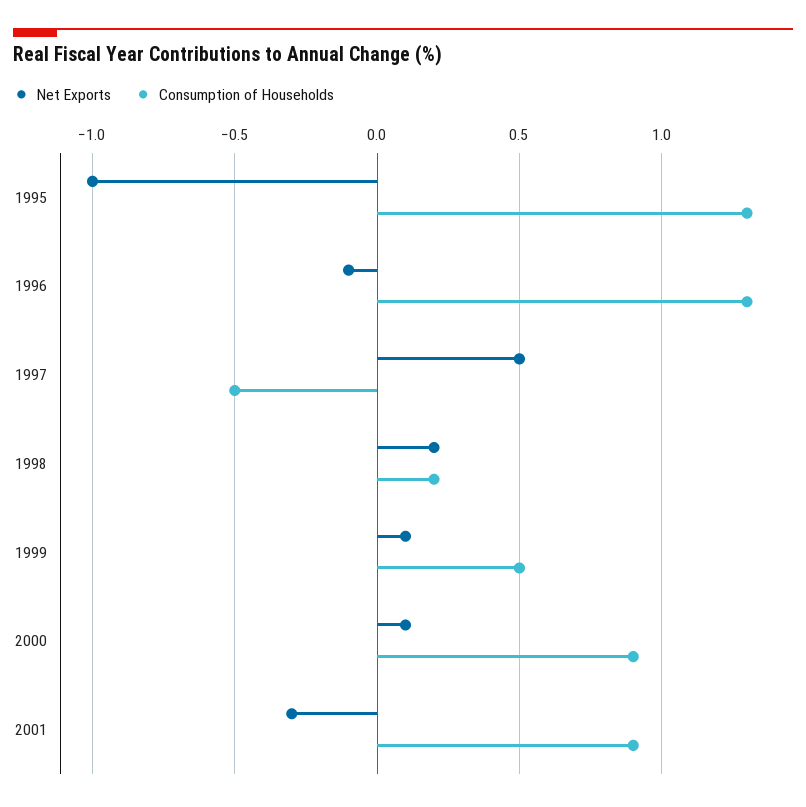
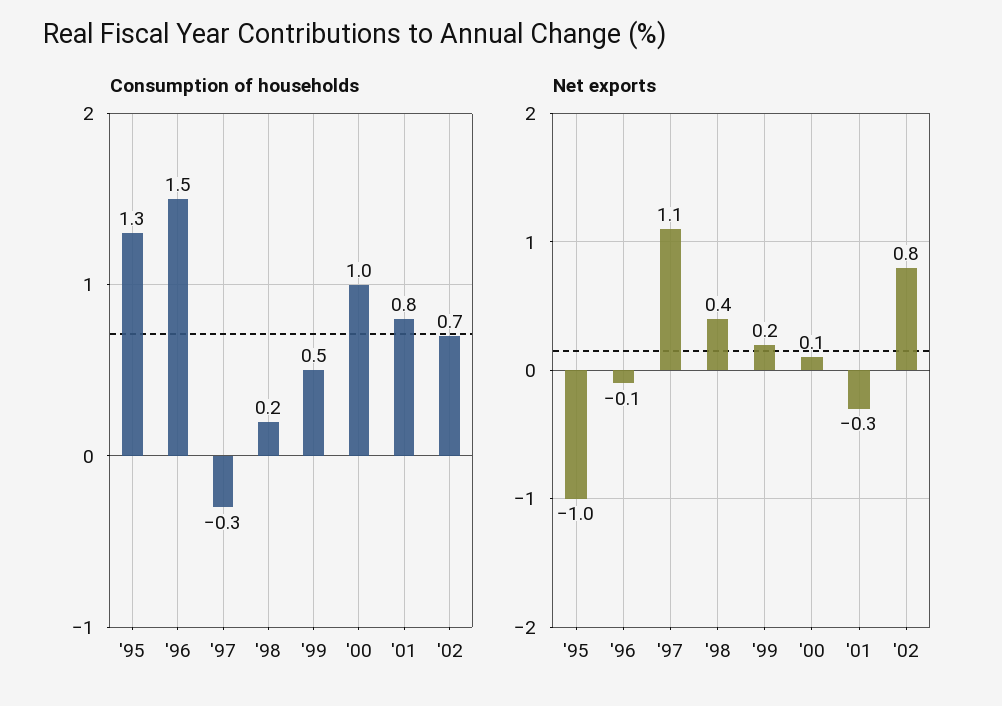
Consumption of Households, 1996: 1.3 -> 1.5
Net Exports, 1997: 0.5 -> 1.1
Consumption of Households, 1997: -0.5 -> -0.3
Net Exports, 1998: 0.2 -> 0.4
Net Exports, 1999: 0.1 -> 0.2
Consumption of Households, 2000: 0.9 -> 1
Consumption of Households, 2001: 0.9 -> 0.8
Consumption of Households, '02: none -> 0.7
Net Exports, '02: none -> 0.8

